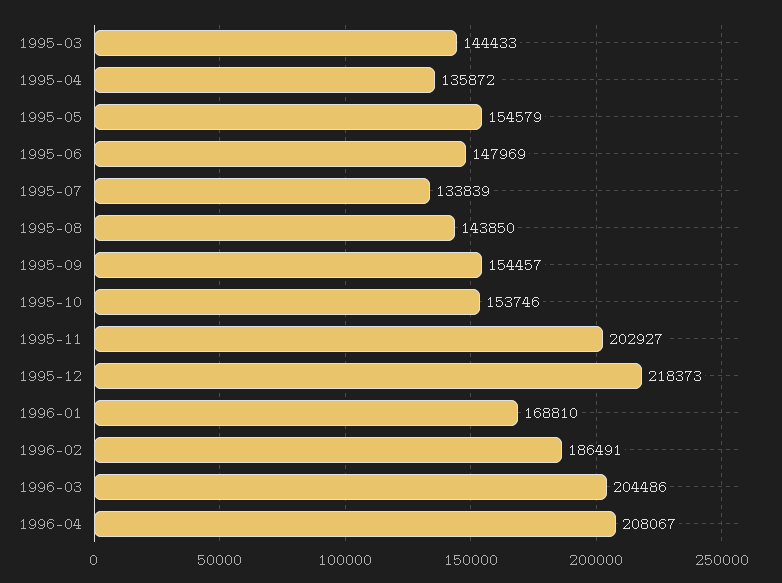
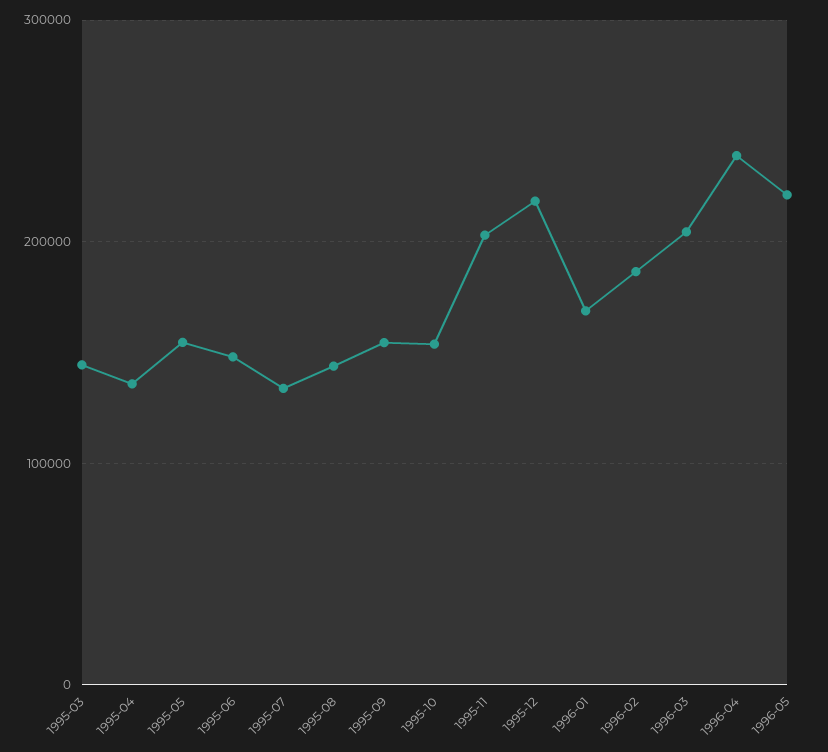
1996-04: 208067 -> 240000
1996-05: none -> 220000

